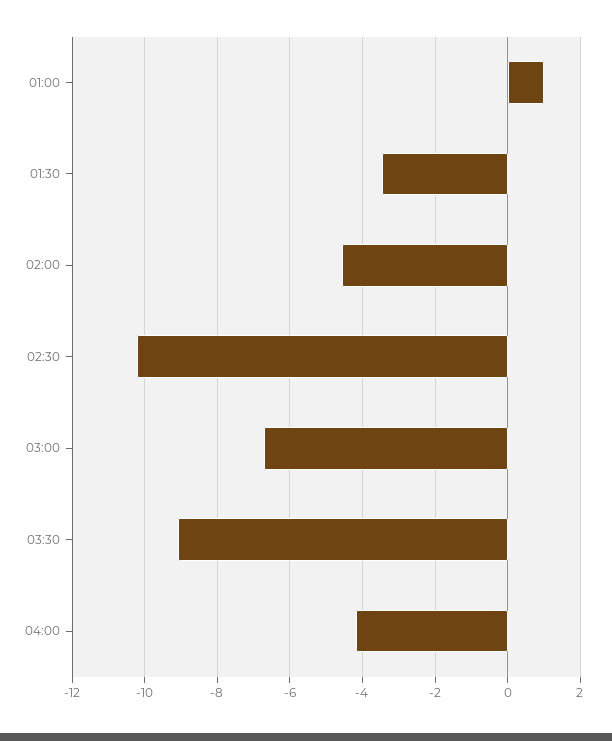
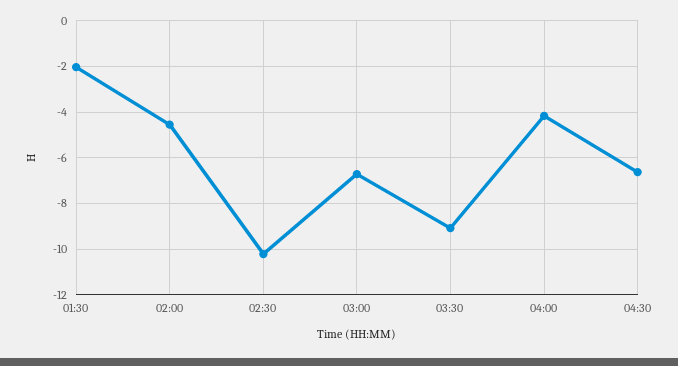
01:00: 1 -> none
01:30: -3.4 -> -2
04:30: none -> -6.5

